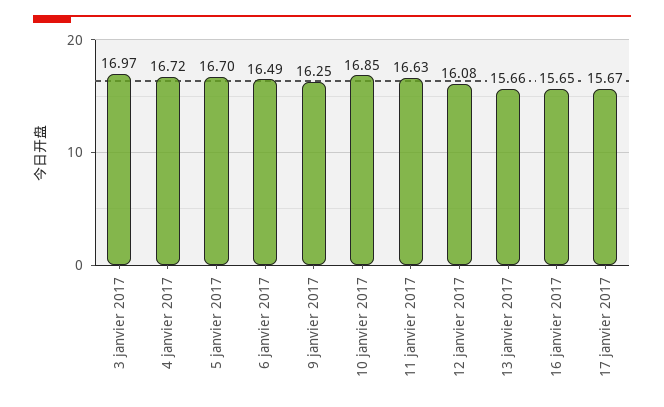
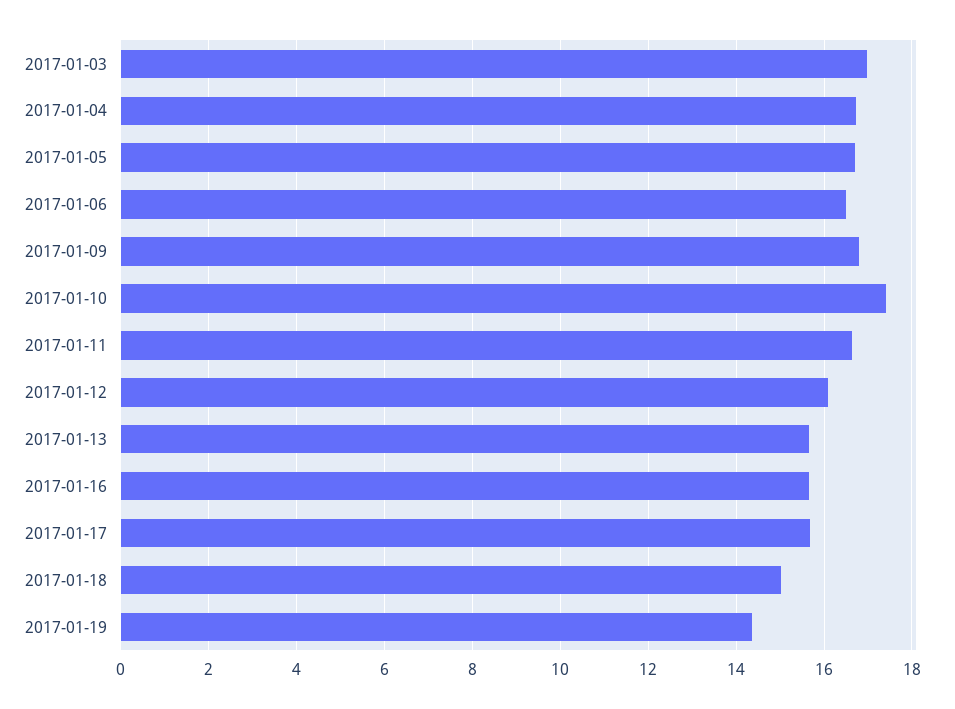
9 janvier 2017: 16.25 -> 16.8
10 janvier 2017: 16.85 -> 17.4
2017-01-18: none -> 15
2017-01-19: none -> 14.4

